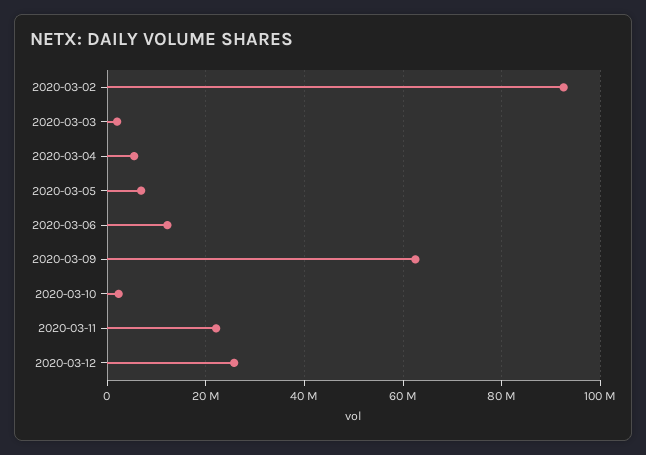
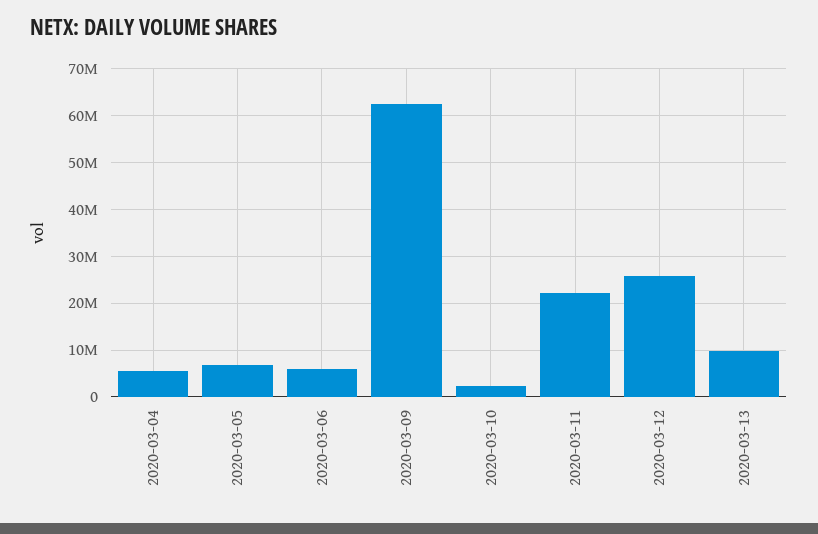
2020-03-02: 92000000 -> none
2020-03-03: 2000000 -> none
2020-03-06: 12000000 -> 6000000
2020-03-13: none -> 10000000

